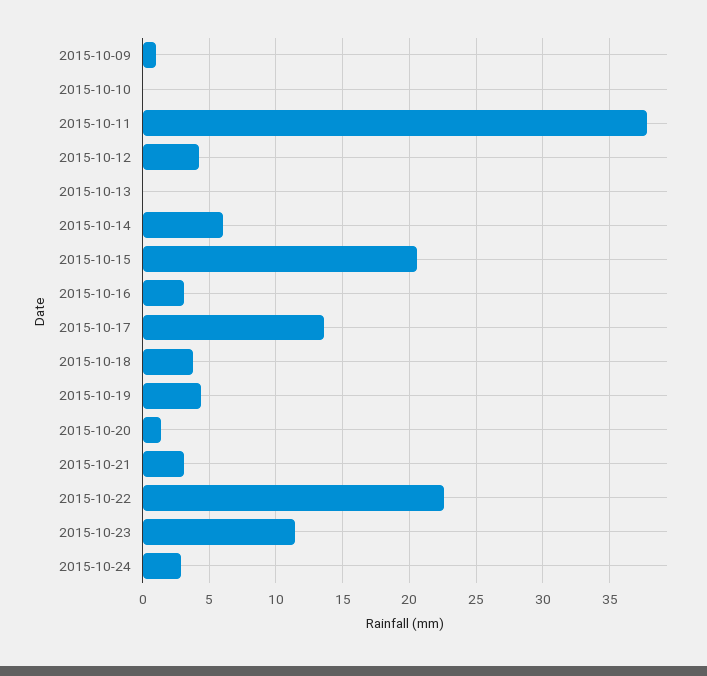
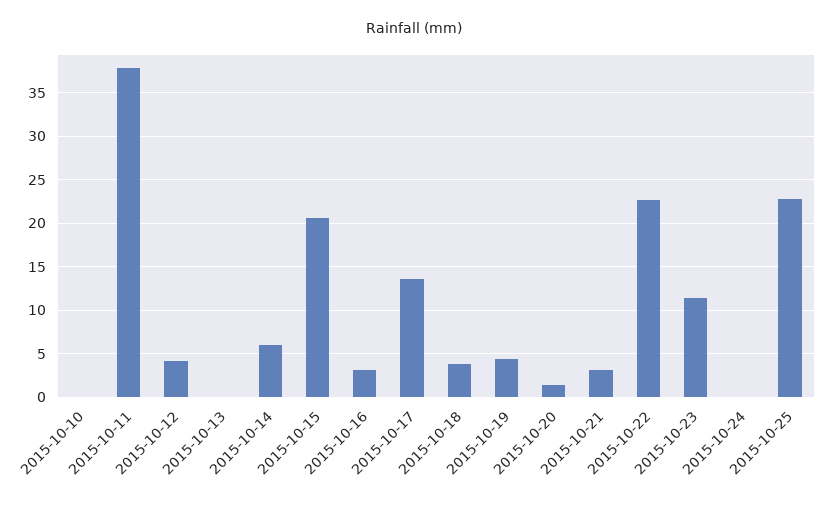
2015-10-09: 1 -> none
2015-10-24: 3 -> 0
2015-10-25: none -> 23

